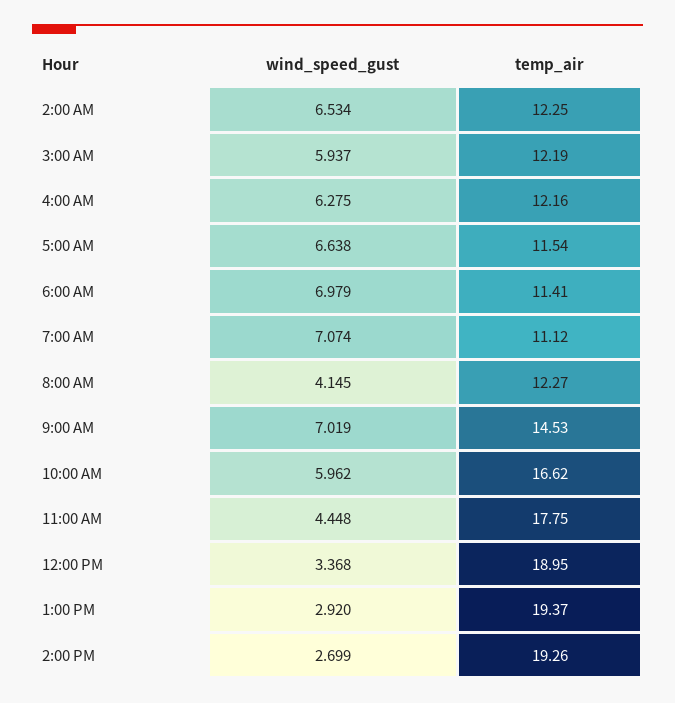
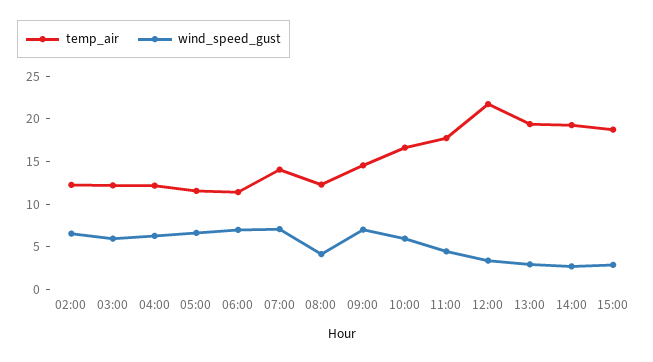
temp_air, 7:00 AM: 11.12 -> 14
temp_air, 12:00 PM: 18.95 -> 22
temp_air, 15:00: none -> 19
wind_speed_gust, 15:00: none -> 3

